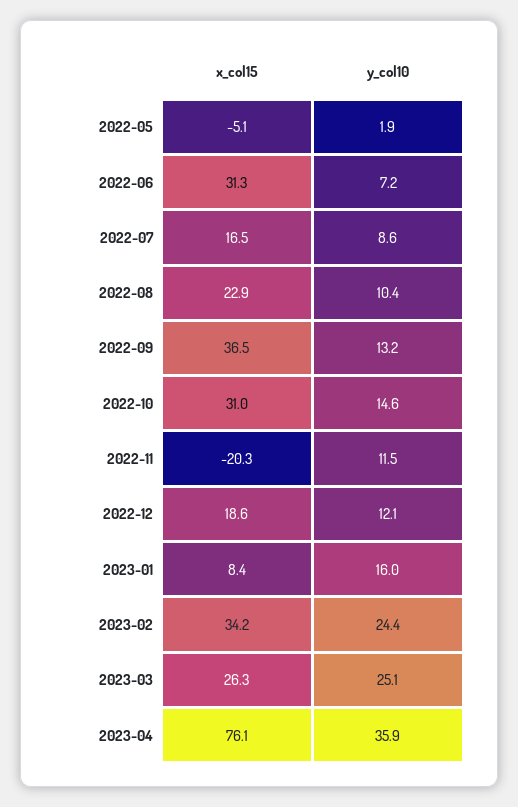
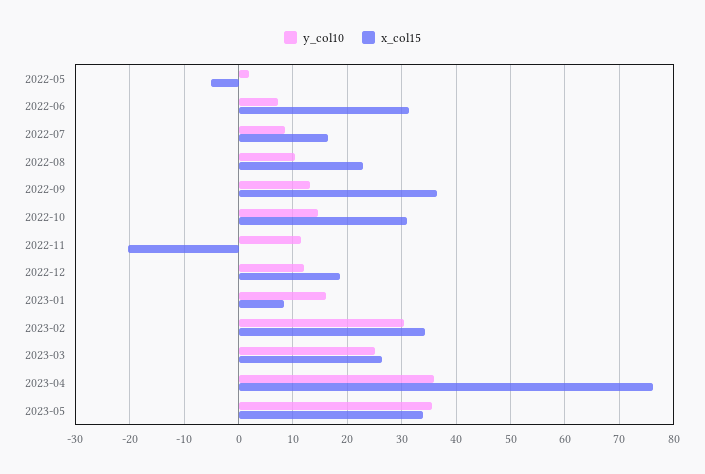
y_col10, 2023-02: 24.4 -> 30
y_col10, 2023-05: none -> 36
x_col15, 2023-05: none -> 34

